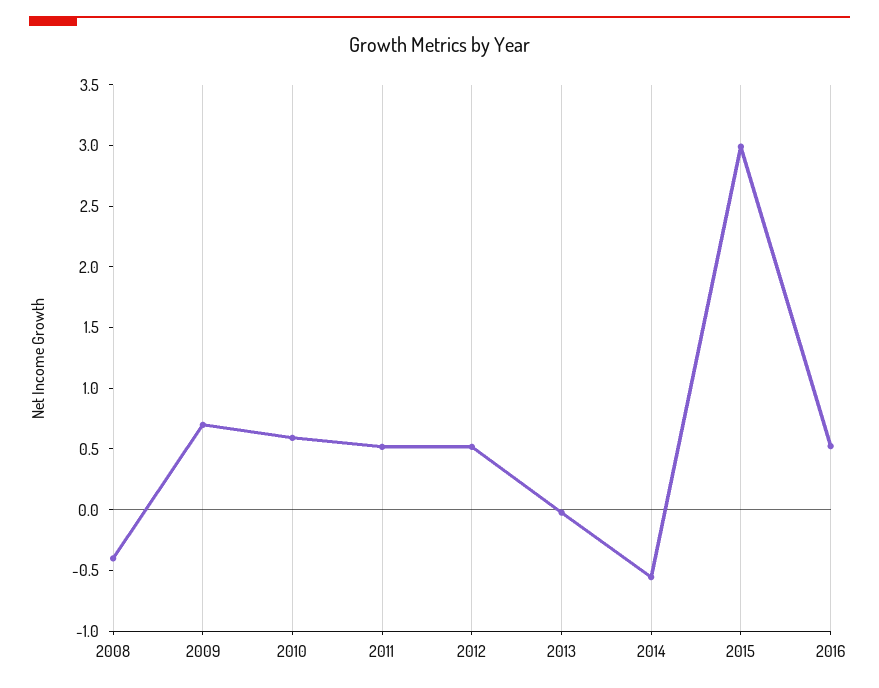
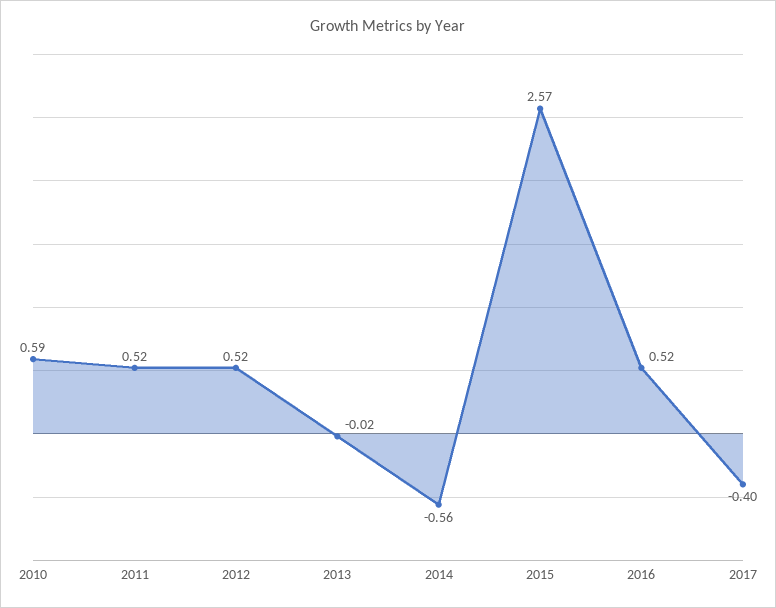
2008: -0.4 -> none
2009: 0.7 -> none
2015: 3 -> 2.57
2017: none -> -0.4

